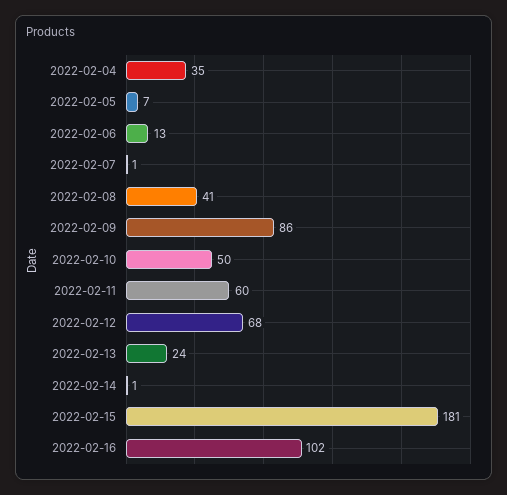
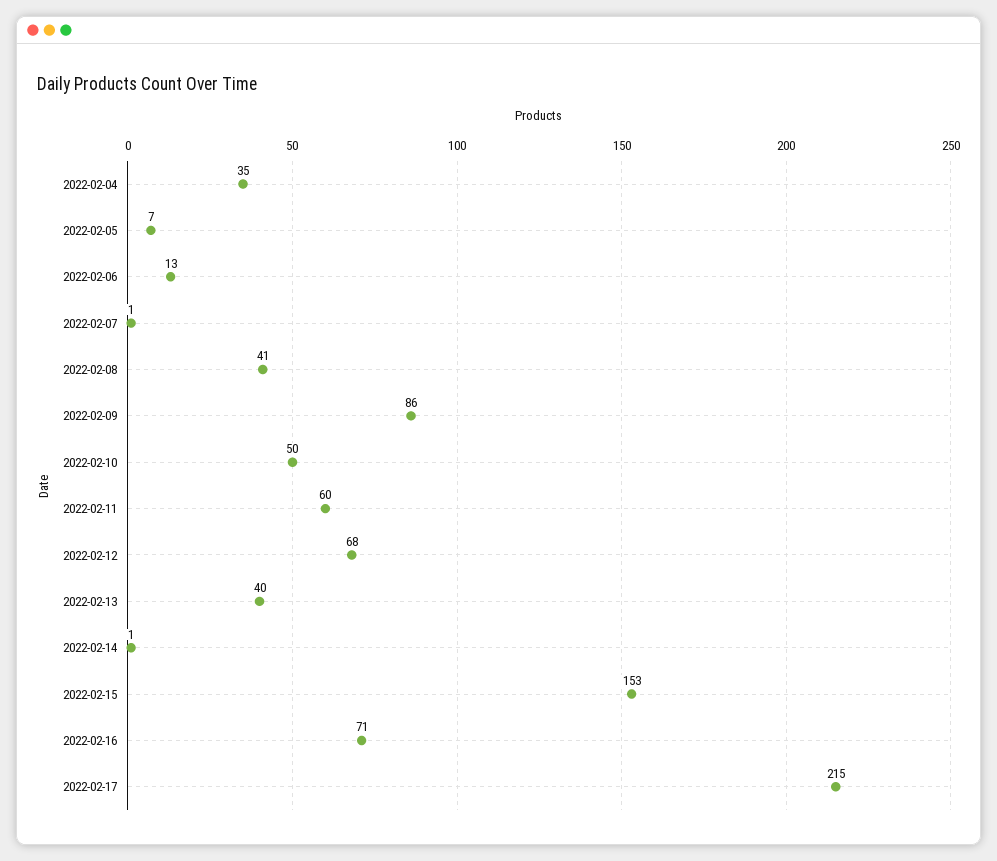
2022-02-13: 24 -> 40
2022-02-15: 181 -> 153
2022-02-16: 102 -> 71
2022-02-17: none -> 215

